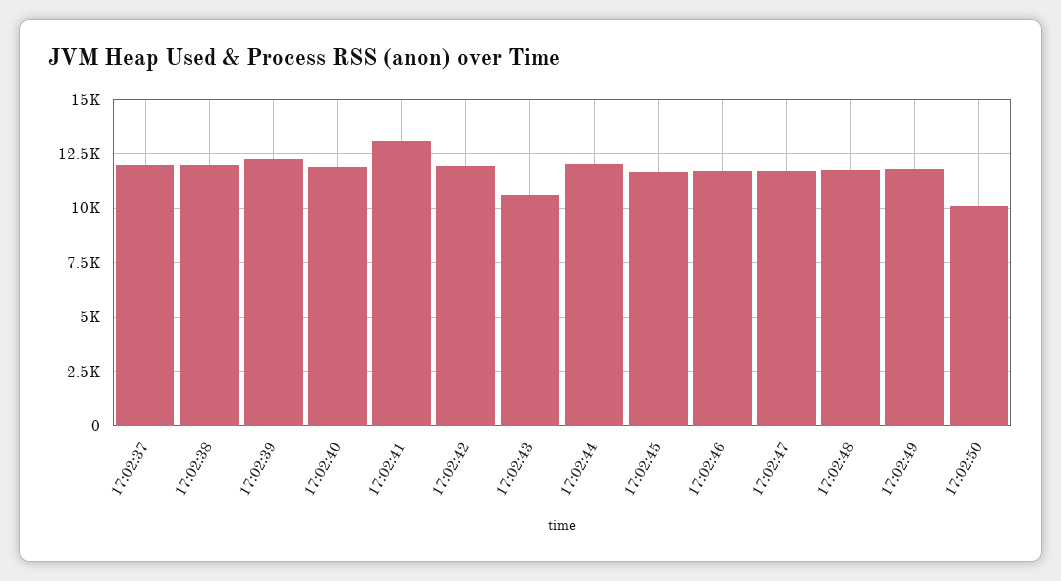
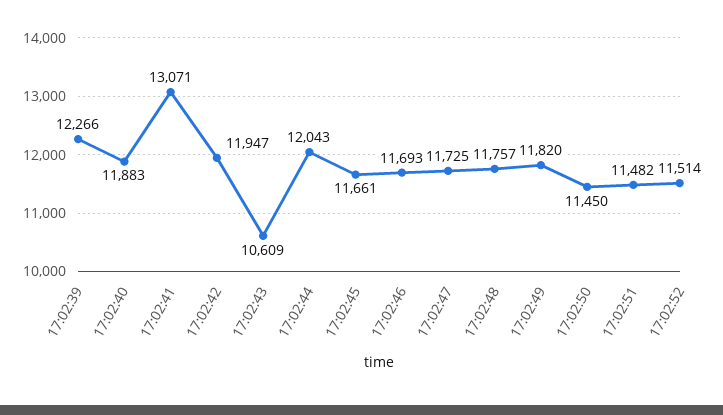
17:02:37: 12000 -> none
17:02:38: 12000 -> none
17:02:50: 10000 -> 11450
17:02:51: none -> 11482
17:02:52: none -> 11514

